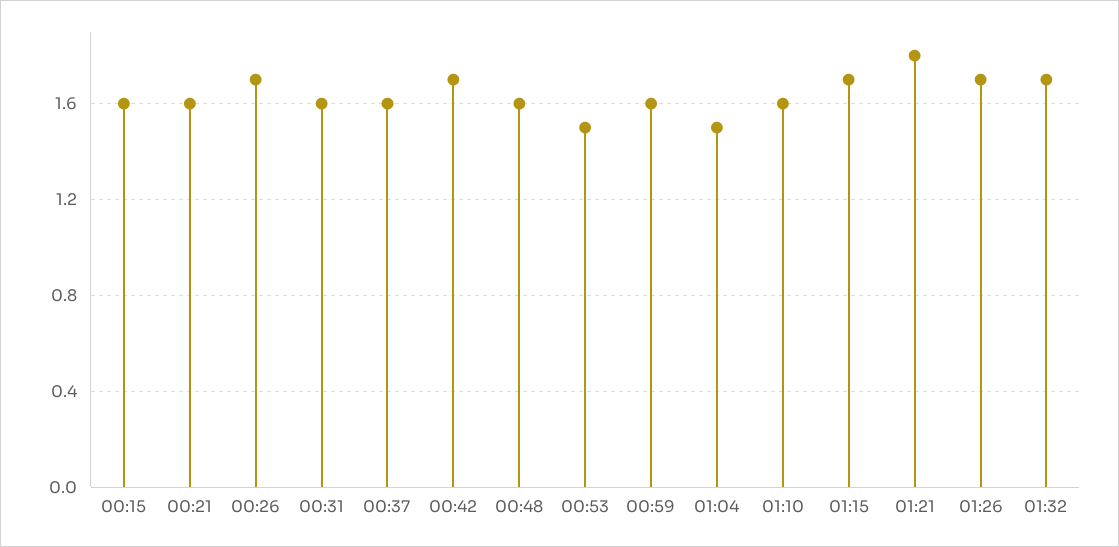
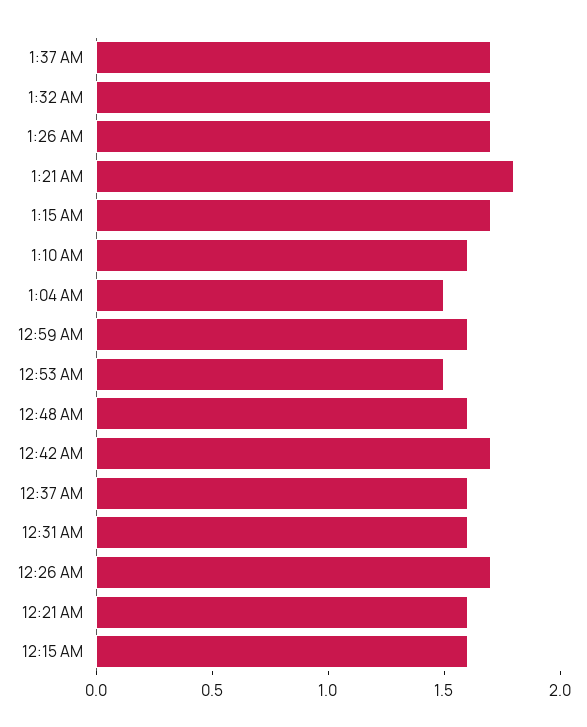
1:37 AM: none -> 1.7

